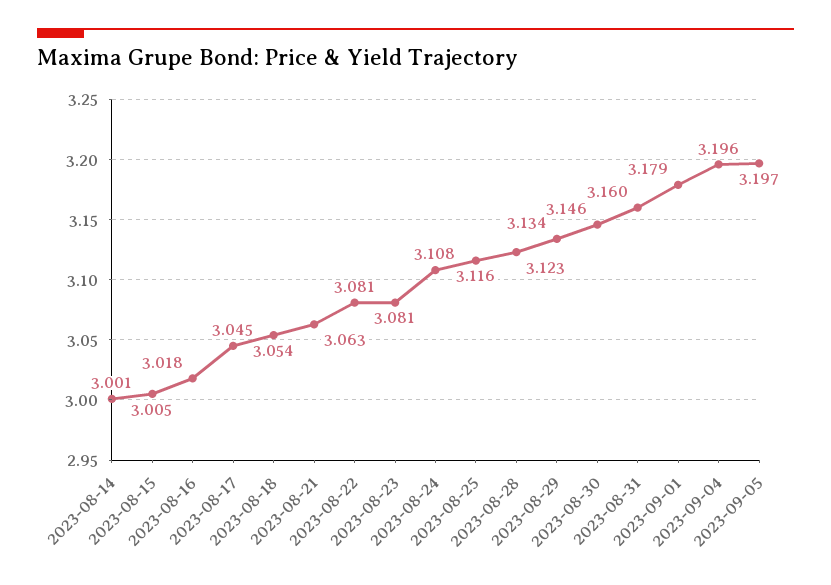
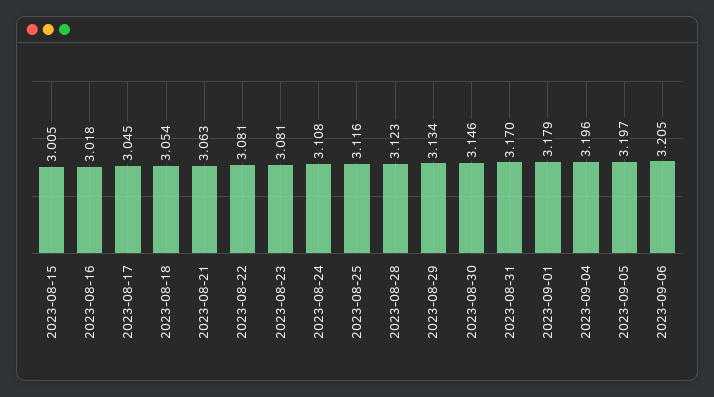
2023-08-14: 3.001 -> none
2023-08-31: 3.16 -> 3.17
2023-09-06: none -> 3.205

